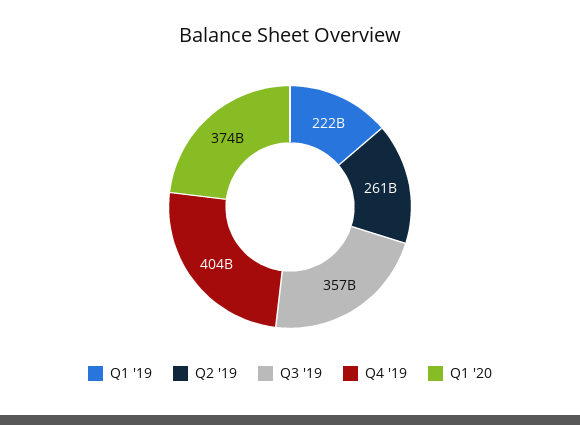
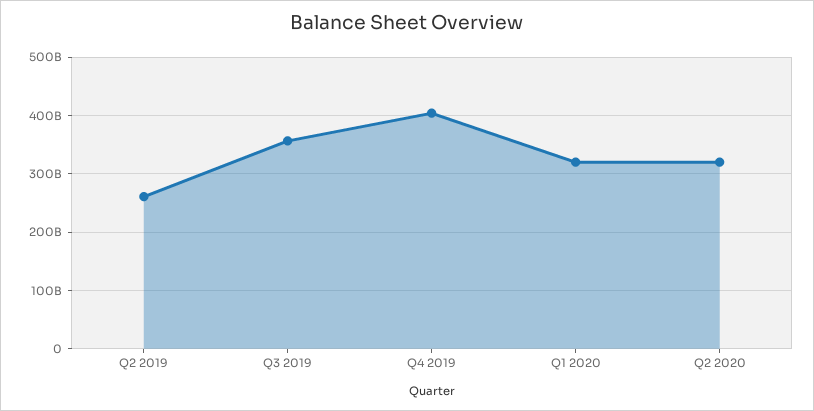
Q1 '19: 222000000000 -> none
Q1 '20: 374000000000 -> 320000000000
Q2 2020: none -> 320000000000

